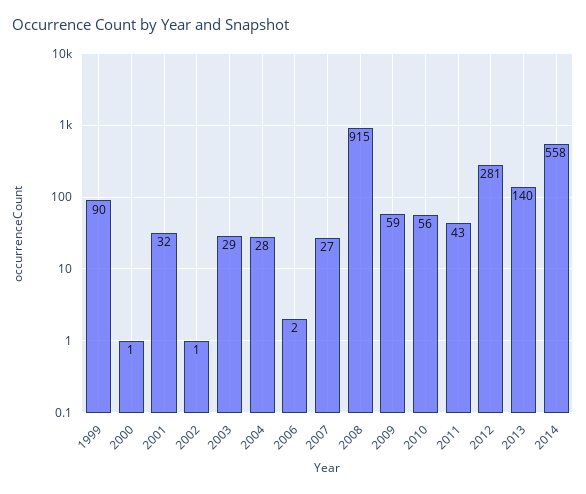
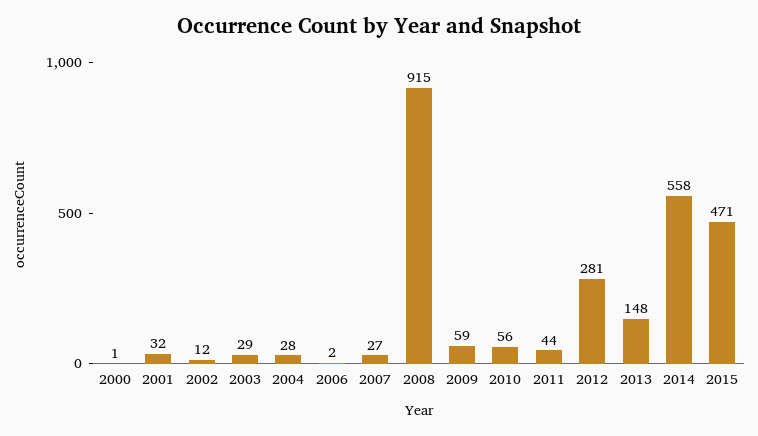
1999: 90 -> none
2002: 1 -> 12
2011: 43 -> 44
2013: 140 -> 148
2015: none -> 471

